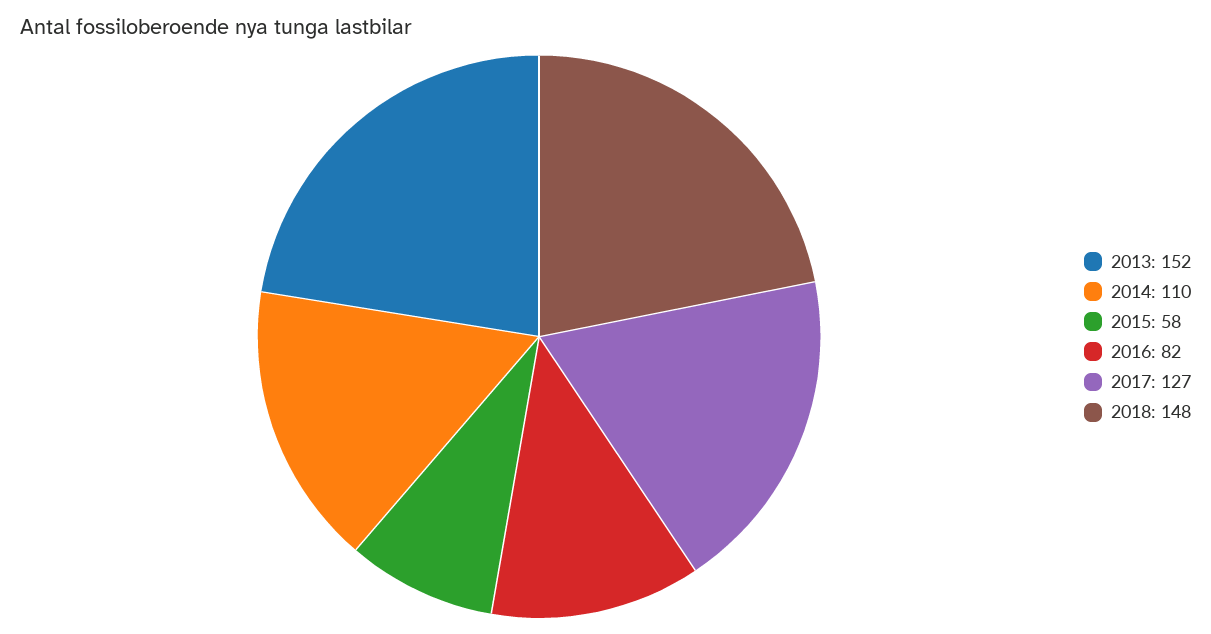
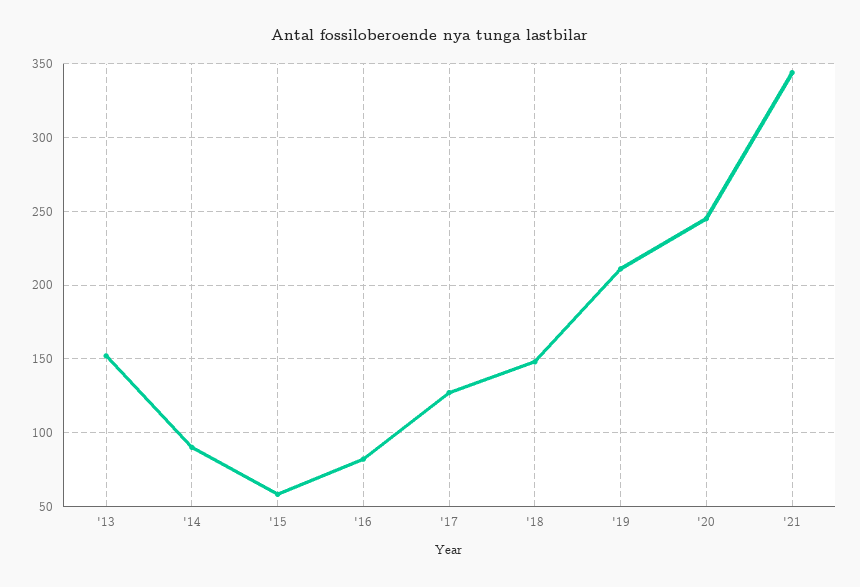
2014: 110 -> 90
'19: none -> 210
'20: none -> 245
'21: none -> 345

